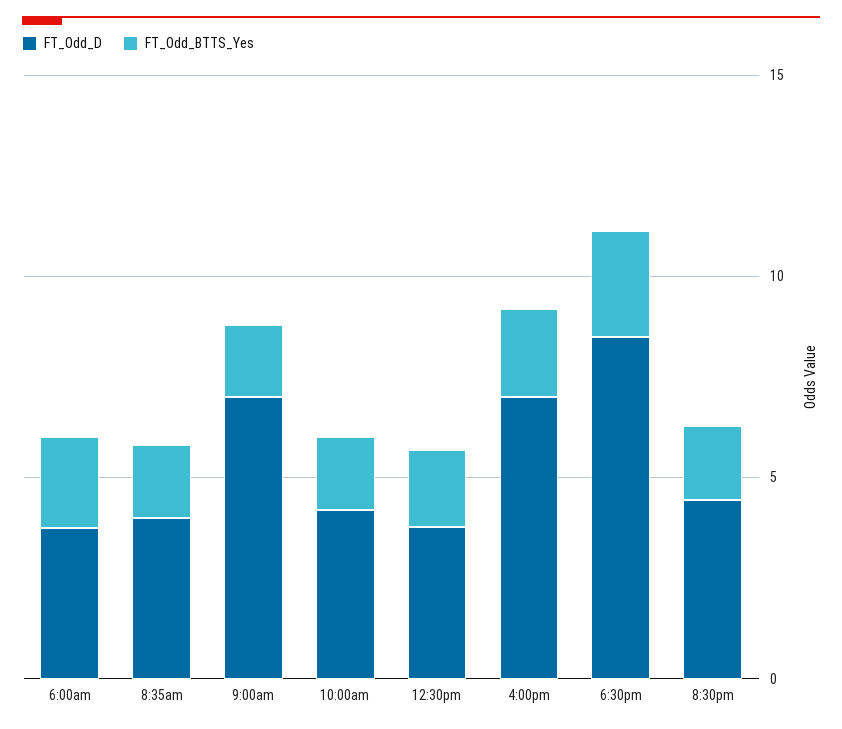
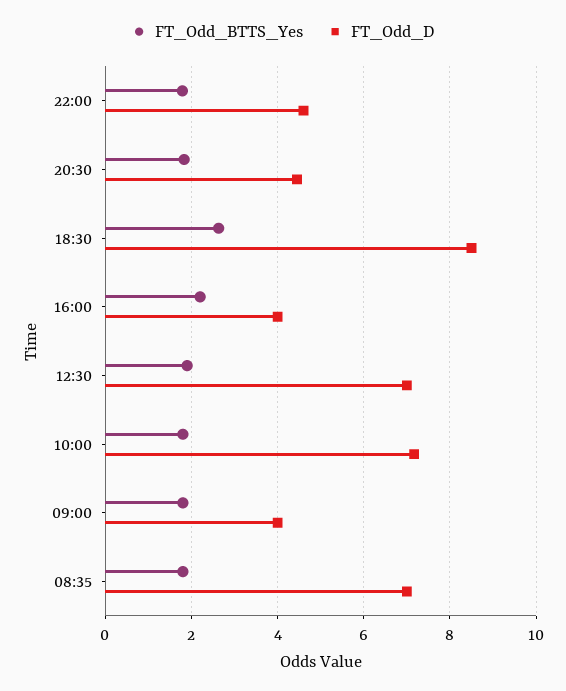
FT_Odd_D, 6:00am: 4 -> none
FT_Odd_BTTS_Yes, 6:00am: 2 -> none
FT_Odd_D, 8:35am: 4 -> 7
FT_Odd_D, 9:00am: 7 -> 4
FT_Odd_D, 10:00am: 4 -> 7.2
FT_Odd_D, 12:30pm: 4 -> 7
FT_Odd_D, 4:00pm: 7 -> 4
FT_Odd_BTTS_Yes, 22:00: none -> 1.8
FT_Odd_D, 22:00: none -> 4.6

